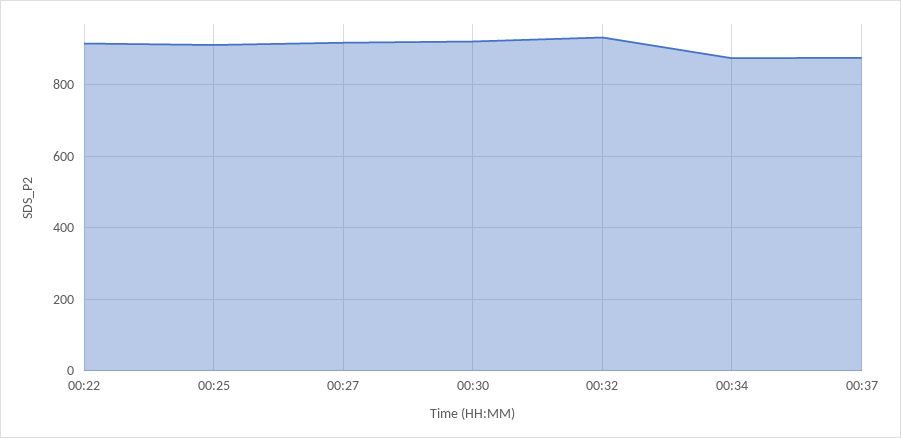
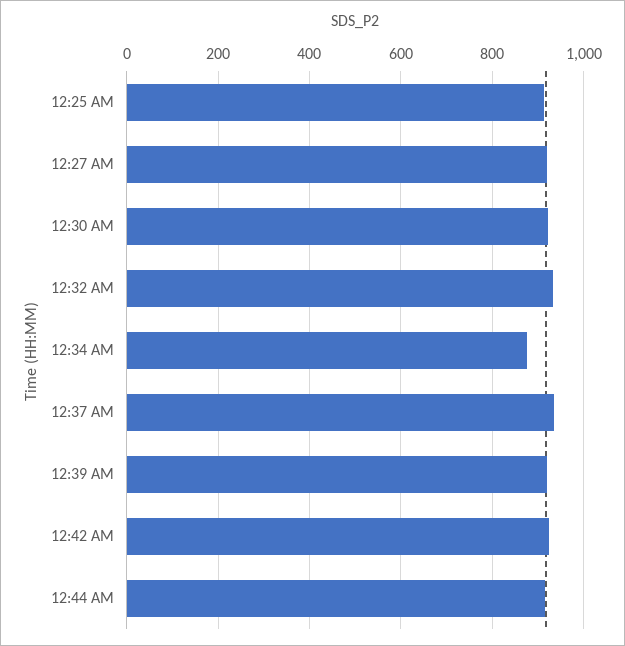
00:22: 920 -> none
00:37: 880 -> 940
12:39 AM: none -> 920
12:42 AM: none -> 920
12:44 AM: none -> 920

